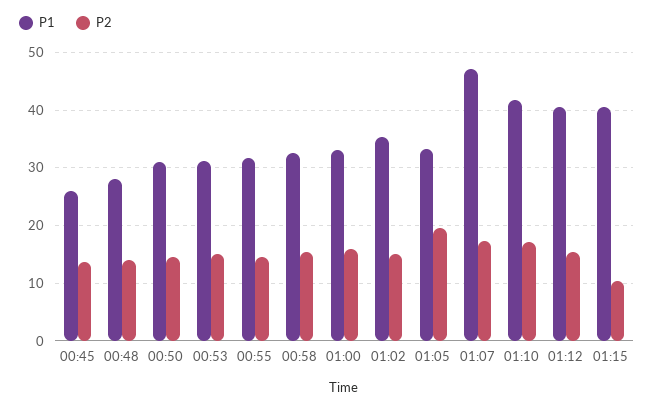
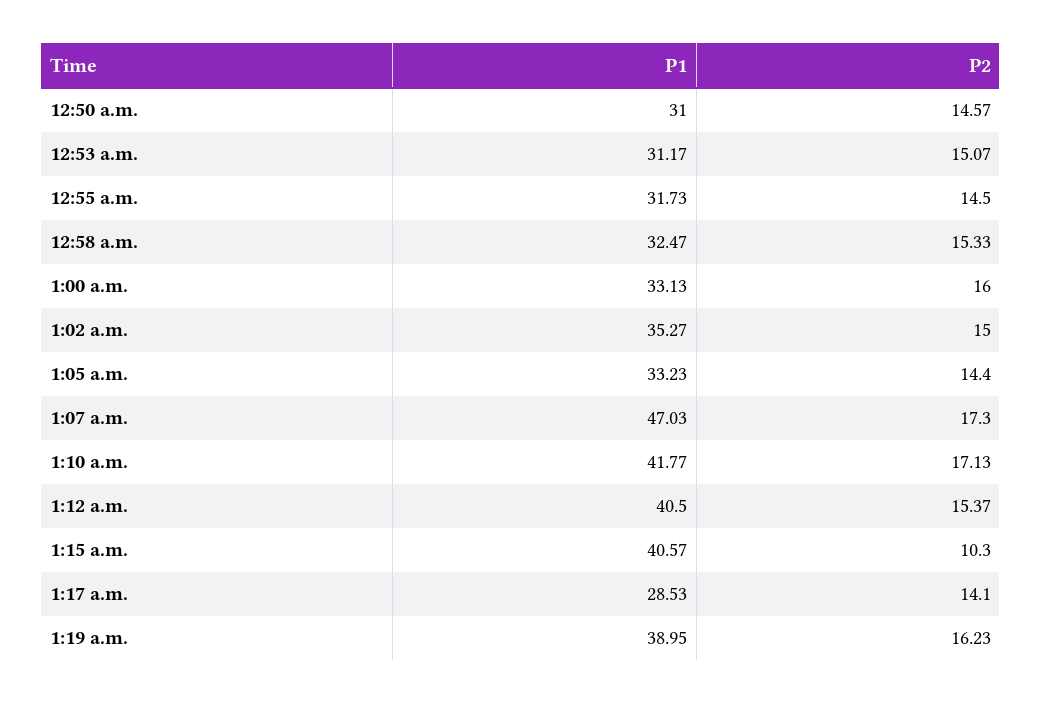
P1, 00:45: 26 -> none
P2, 00:45: 14 -> none
P1, 00:48: 28 -> none
P2, 00:48: 14 -> none
P2, 01:05: 20 -> 14.4
P1, 1:17 a.m.: none -> 28.53
P2, 1:17 a.m.: none -> 14.1
P1, 1:19 a.m.: none -> 38.95
P2, 1:19 a.m.: none -> 16.23

